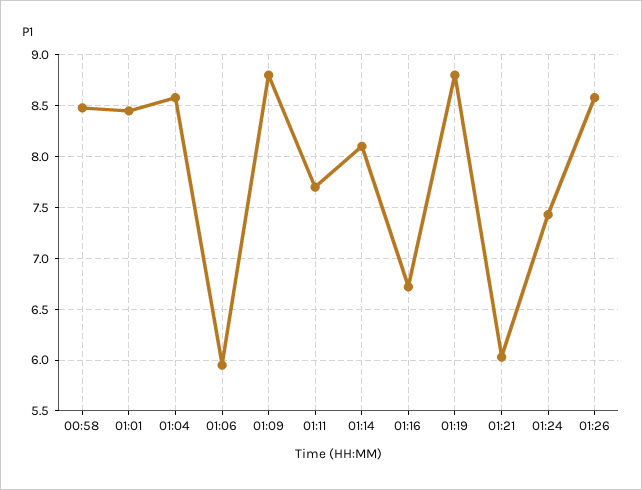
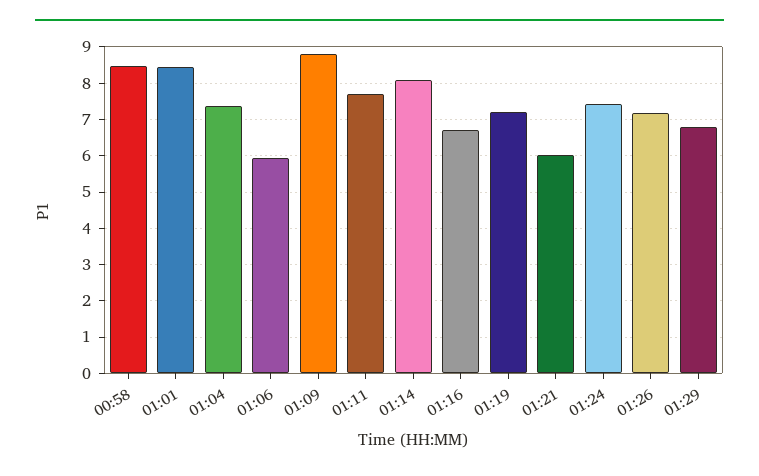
01:04: 8.6 -> 7.4
01:19: 8.8 -> 7.2
01:26: 8.6 -> 7.2
01:29: none -> 6.8

